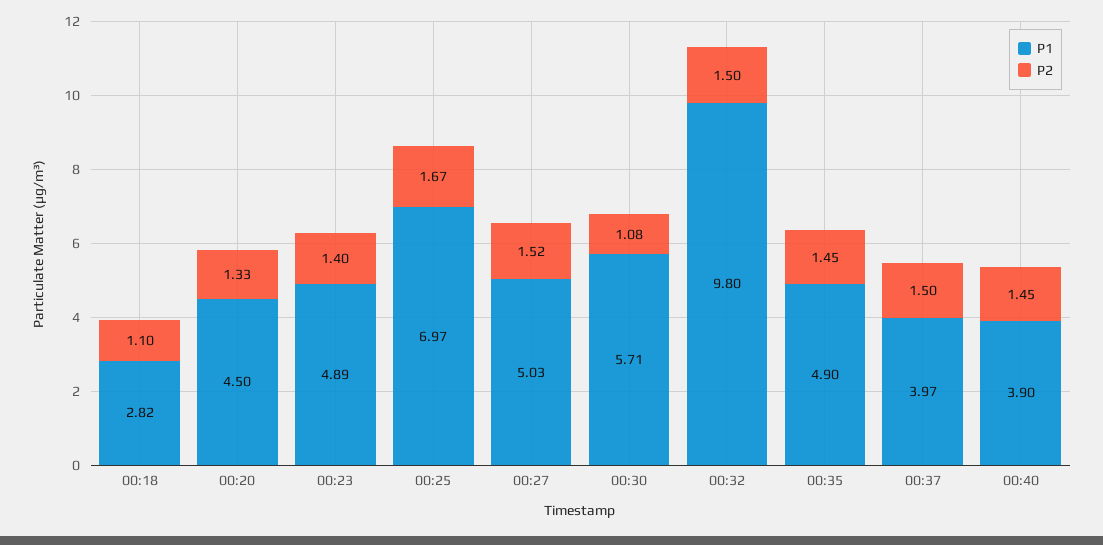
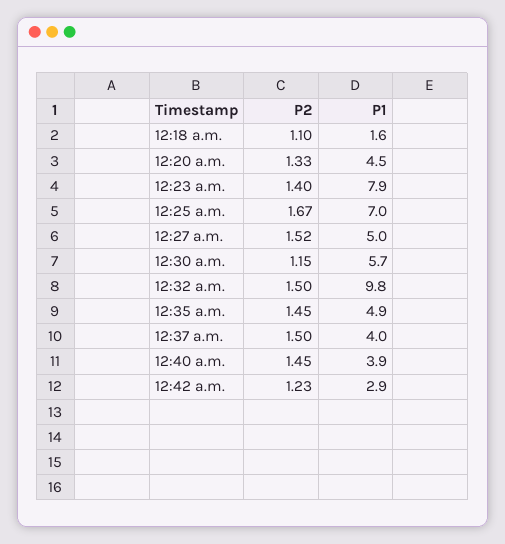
P1, 00:18: 2.82 -> 1.6
P1, 00:23: 4.89 -> 7.9
P2, 00:30: 1.08 -> 1.15
P2, 12:42 a.m.: none -> 1.23
P1, 12:42 a.m.: none -> 2.9

